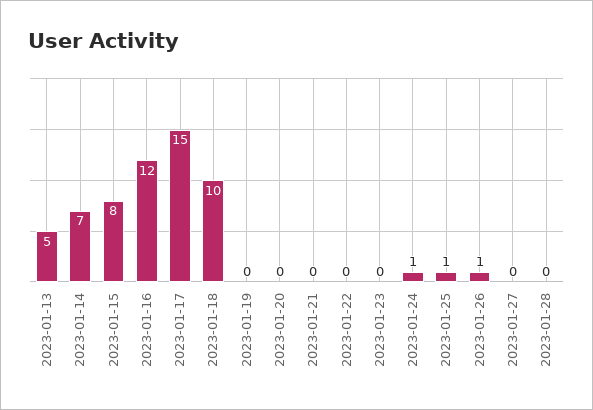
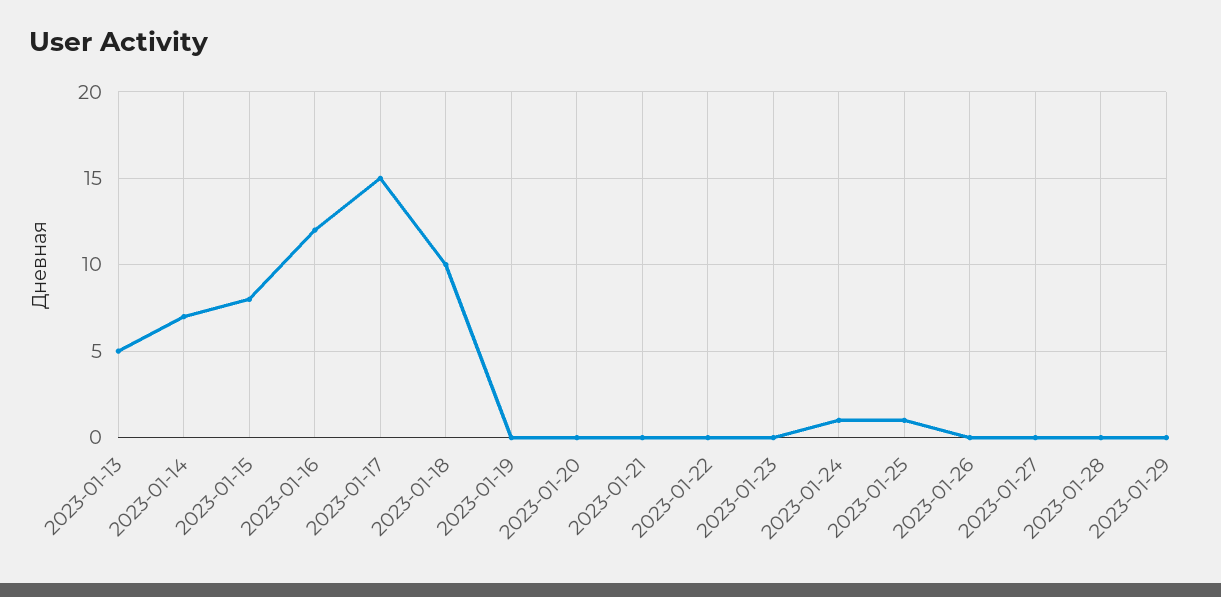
2023-01-26: 1 -> 0
2023-01-29: none -> 0

